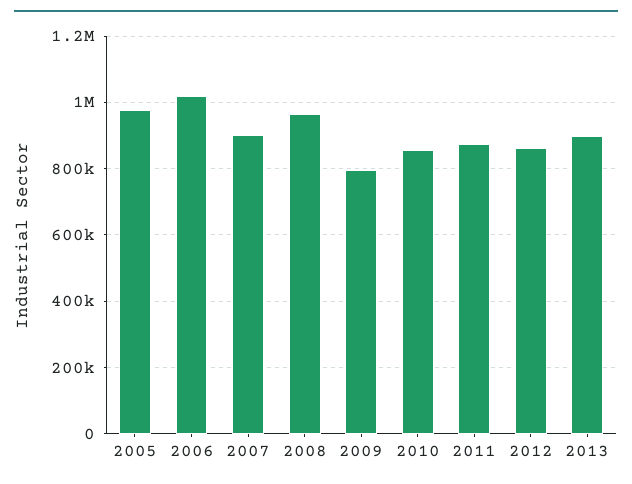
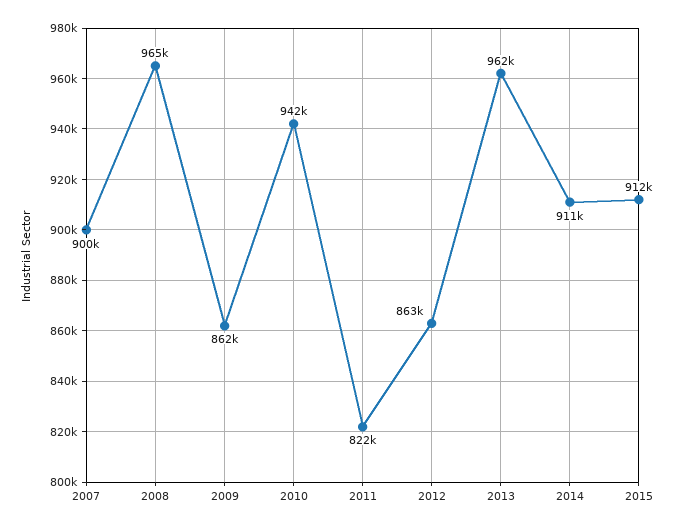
2005: 980000 -> none
2006: 1020000 -> none
2009: 800000 -> 862000
2010: 860000 -> 942000
2011: 880000 -> 822000
2013: 900000 -> 962000
2014: none -> 911000
2015: none -> 912000

